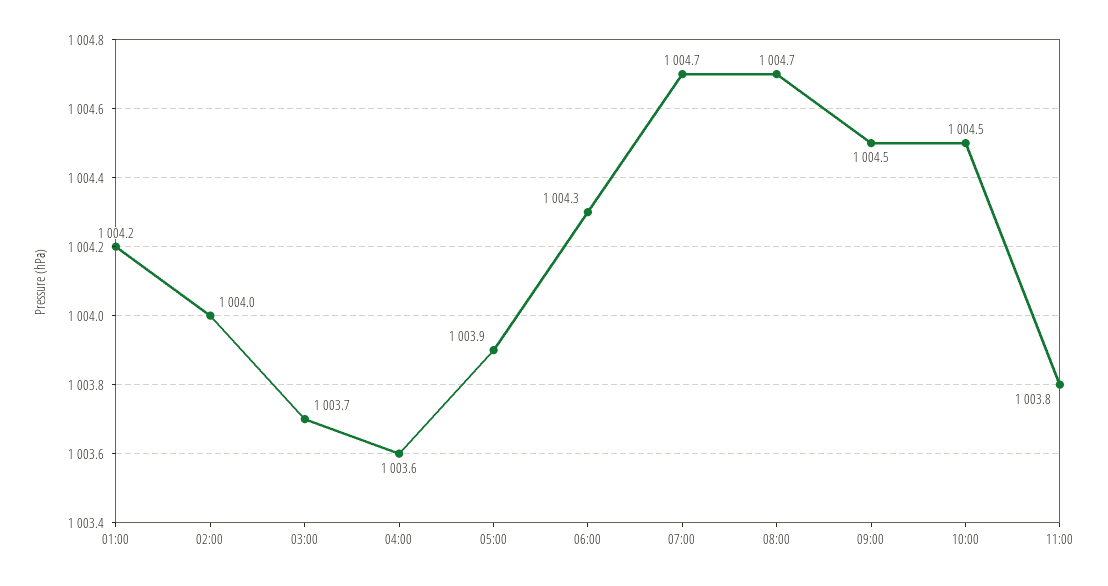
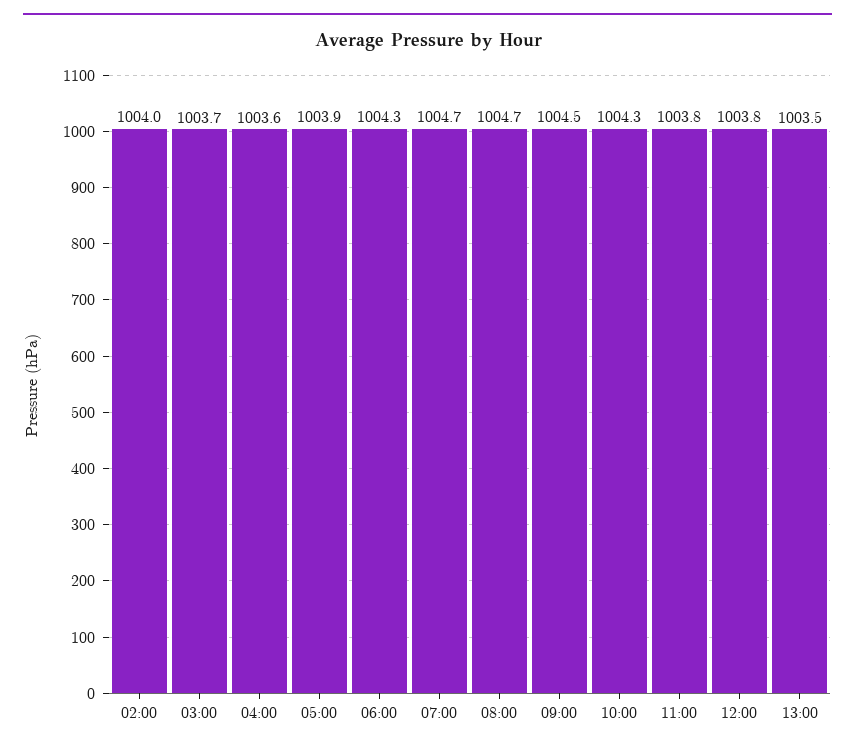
01:00: 1004.2 -> none
10:00: 1004.5 -> 1004.3
12:00: none -> 1003.8
13:00: none -> 1003.5

